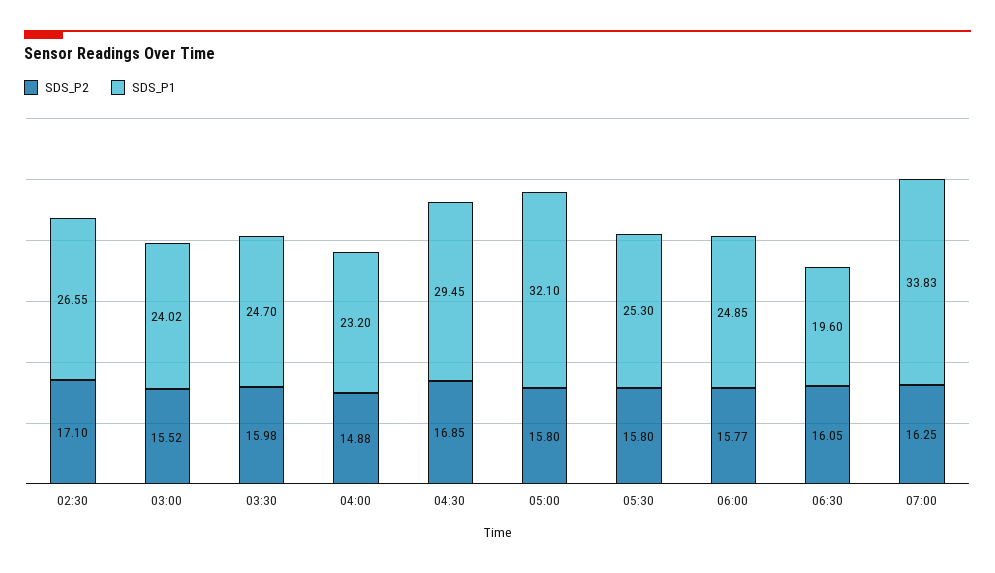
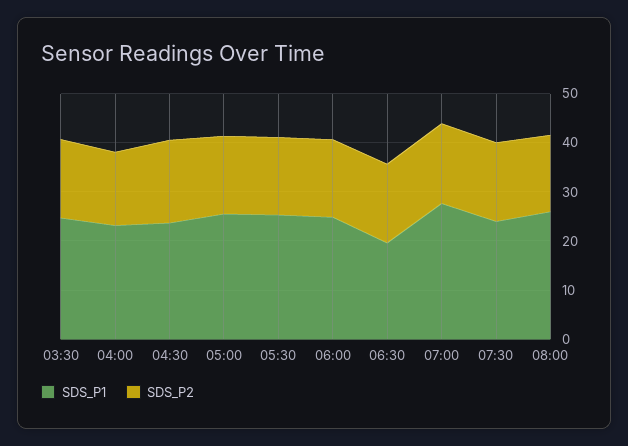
SDS_P2, 02:30: 17.1 -> none
SDS_P1, 02:30: 26.55 -> none
SDS_P2, 03:00: 15.52 -> none
SDS_P1, 03:00: 24.02 -> none
SDS_P1, 04:30: 29.45 -> 24
SDS_P1, 05:00: 32.1 -> 26
SDS_P1, 07:00: 33.83 -> 28
SDS_P1, 07:30: none -> 24
SDS_P2, 07:30: none -> 16
SDS_P1, 08:00: none -> 26
SDS_P2, 08:00: none -> 16

